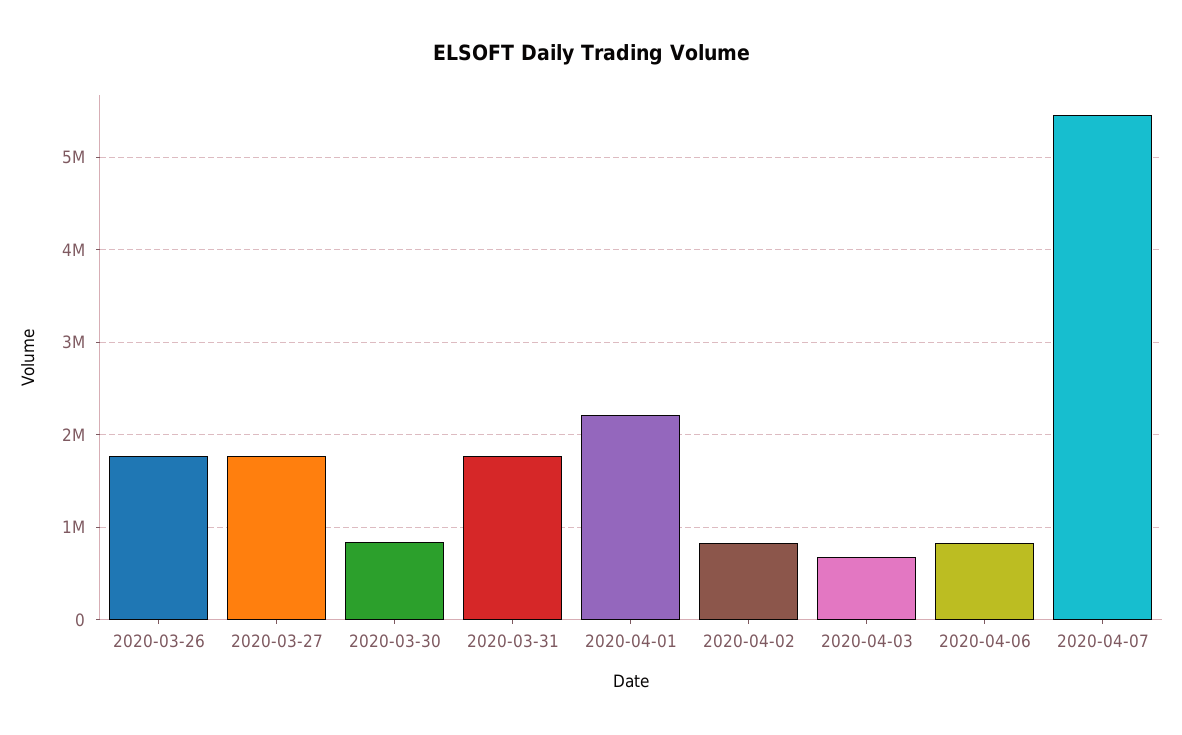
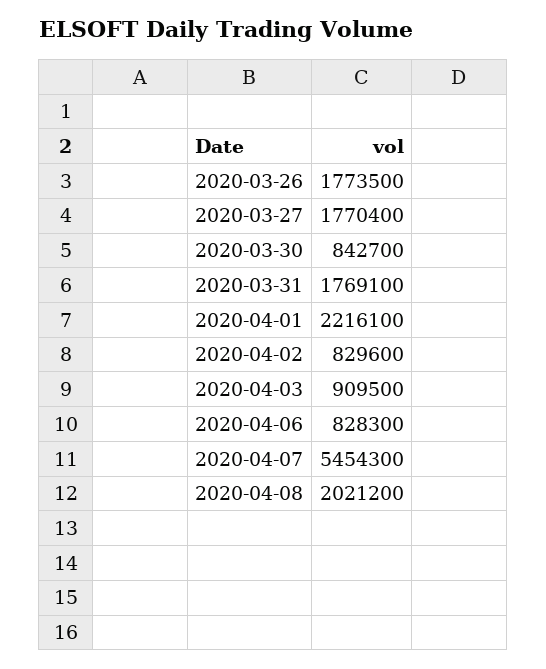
2020-04-03: 700000 -> 909500
2020-04-08: none -> 2021200

